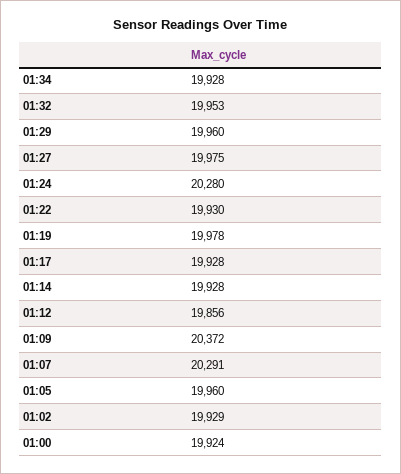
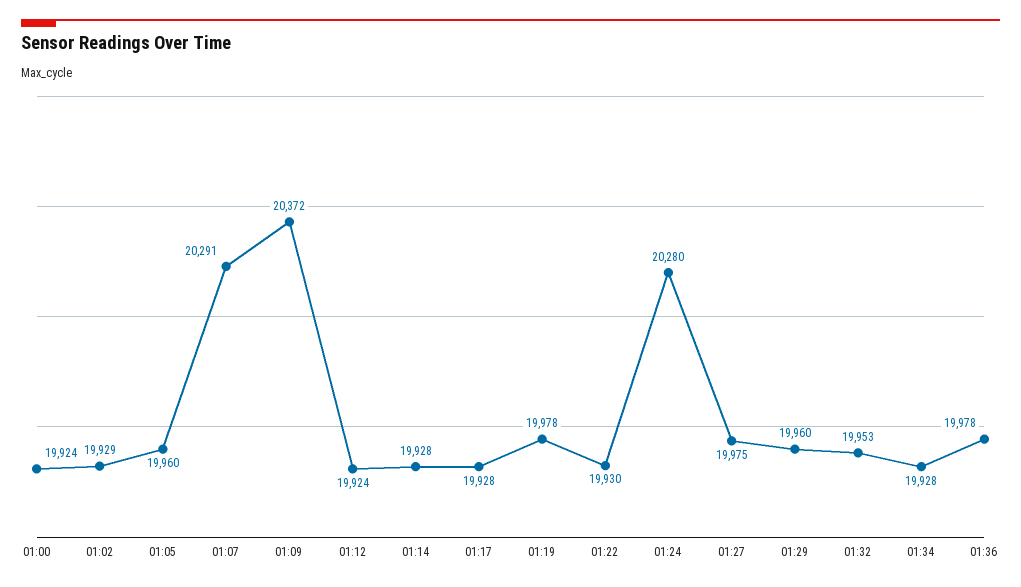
01:12: 19856 -> 19924
01:36: none -> 19978

